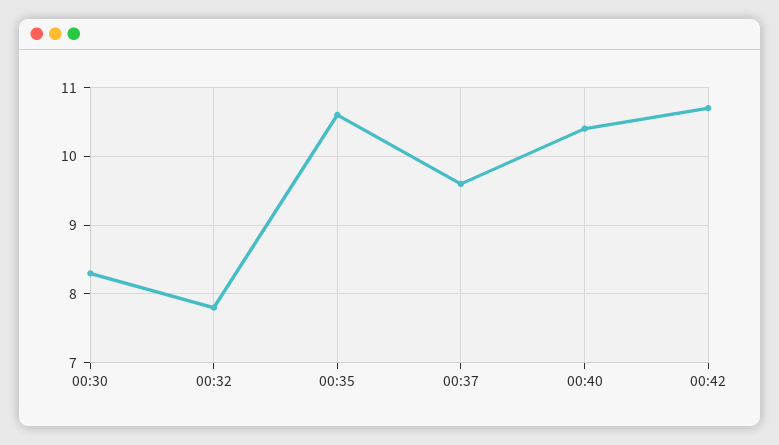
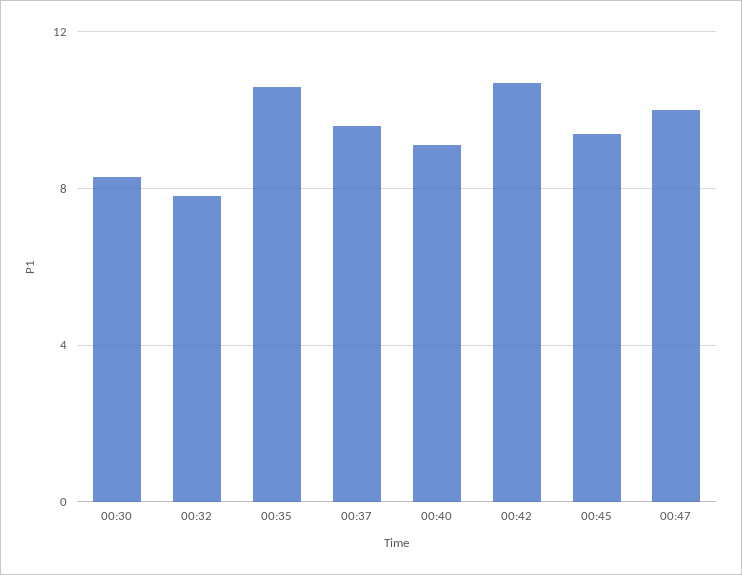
00:40: 10.4 -> 9
00:45: none -> 9.5
00:47: none -> 10

